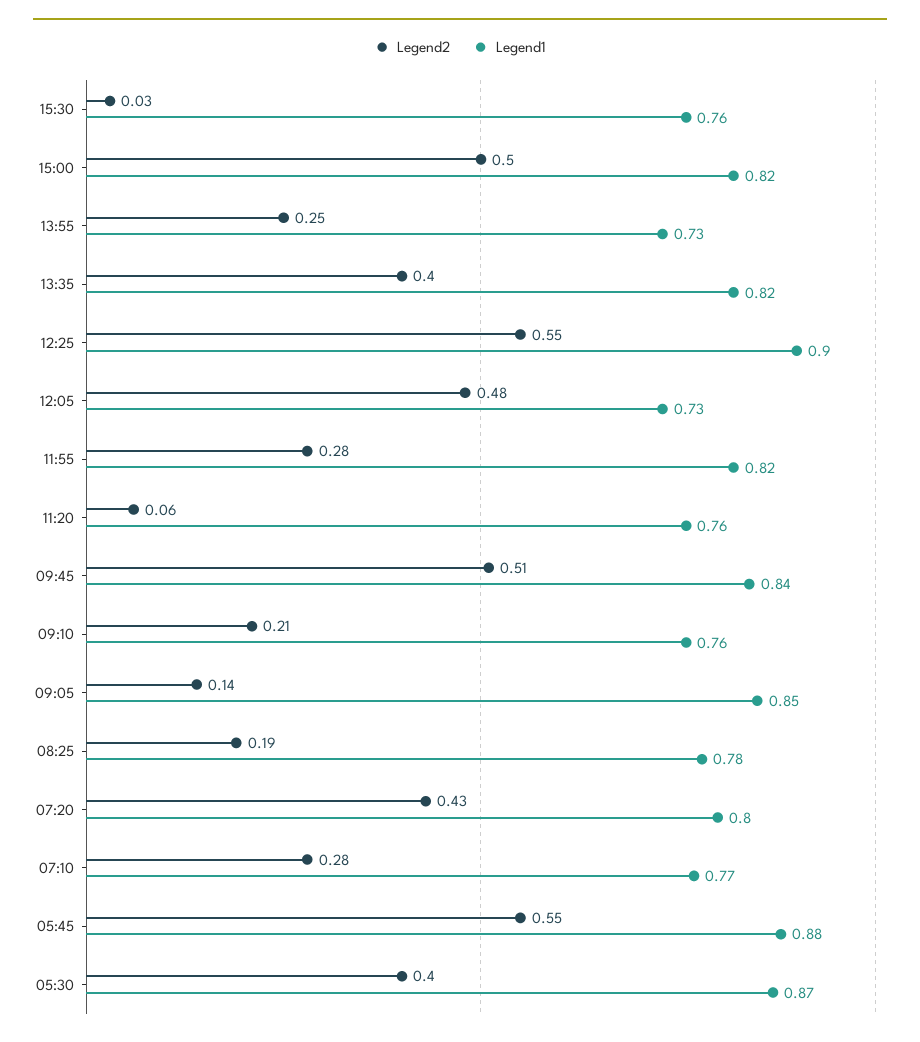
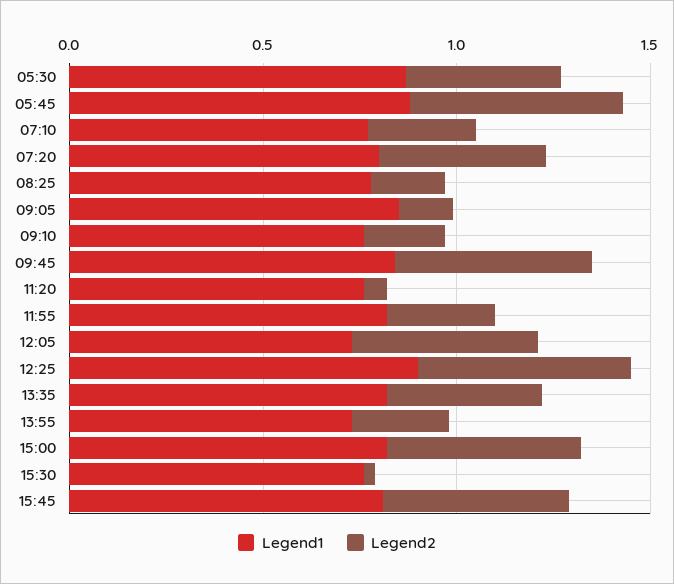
Legend1, 15:45: none -> 0.8
Legend2, 15:45: none -> 0.5

